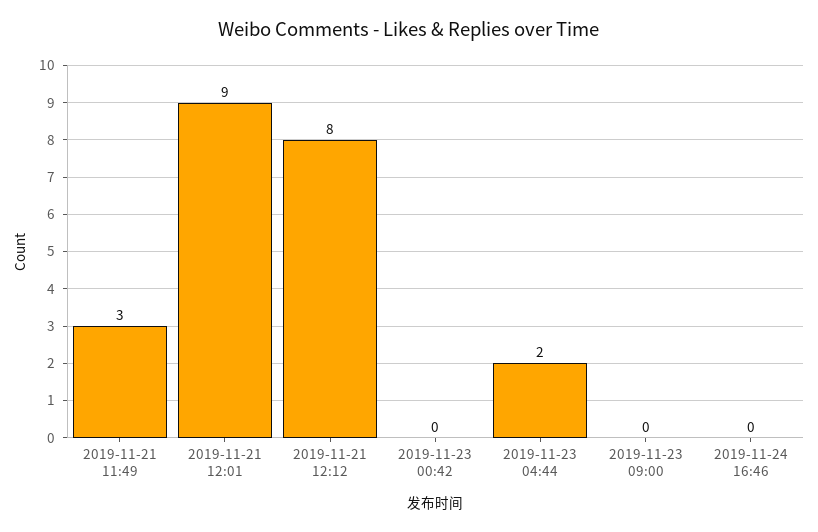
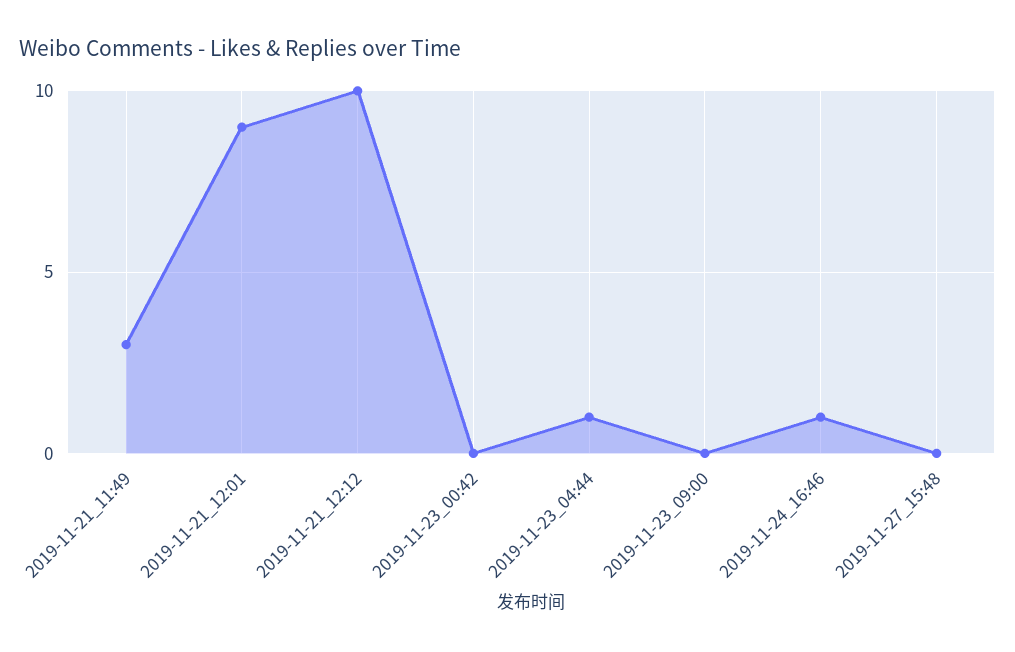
2019-11-21 12:12: 8 -> 10
2019-11-23 04:44: 2 -> 1
2019-11-24 16:46: 0 -> 1
2019-11-27_15:48: none -> 0

